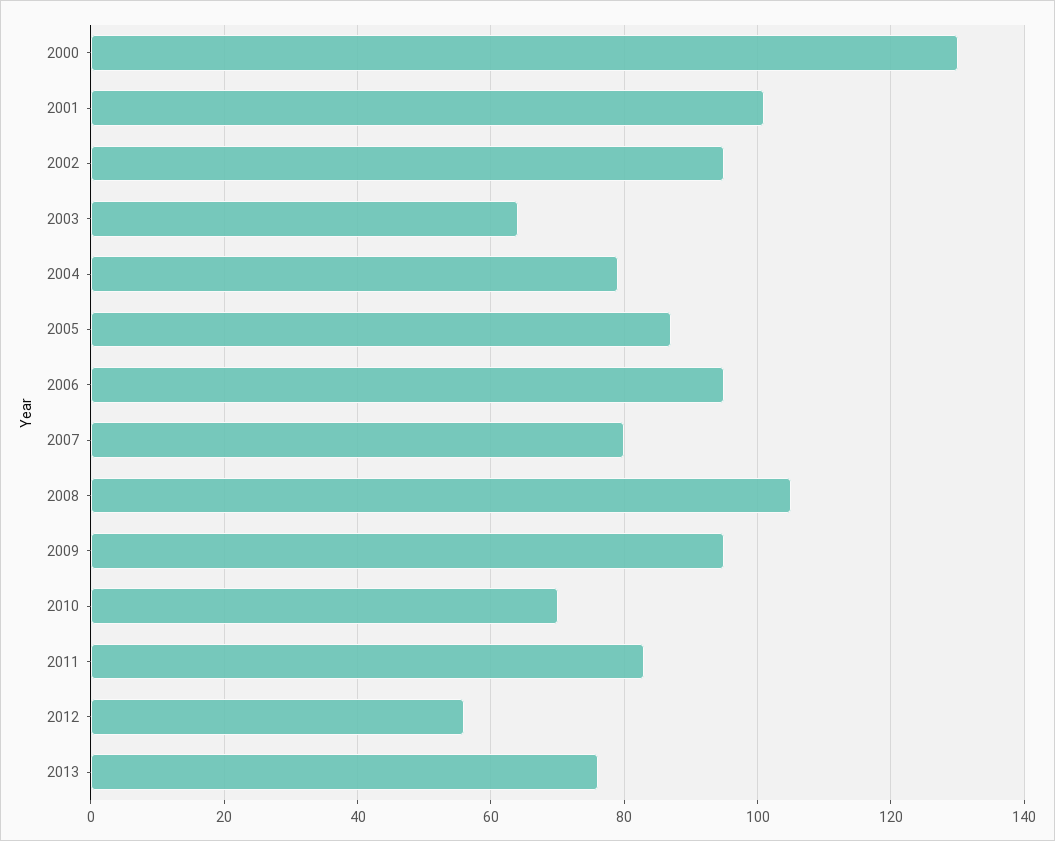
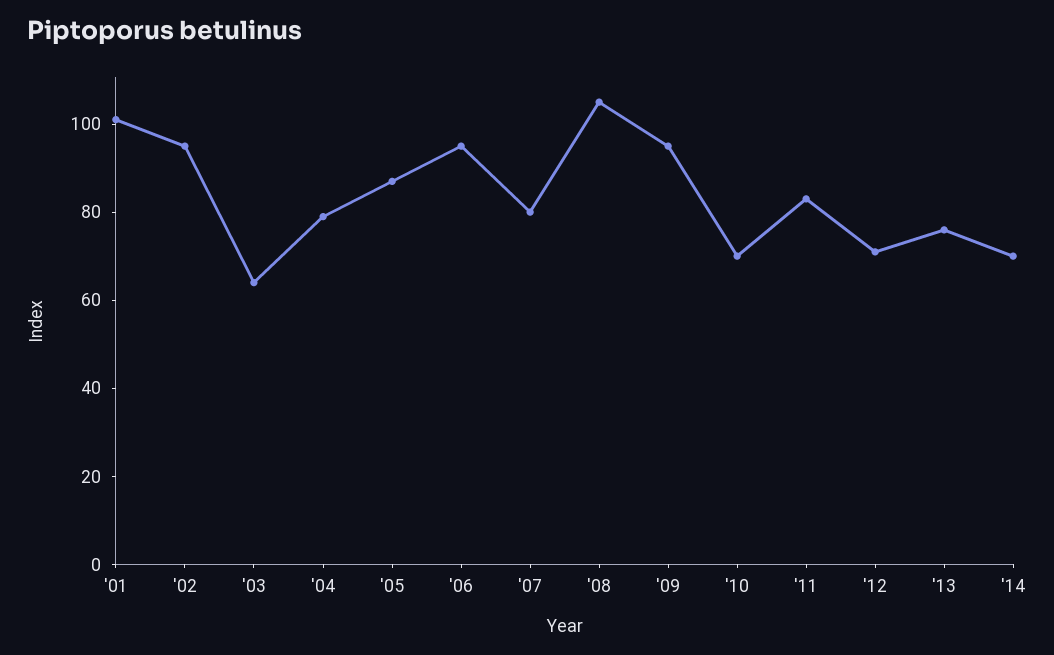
2000: 130 -> none
2012: 55 -> 70
'14: none -> 70

